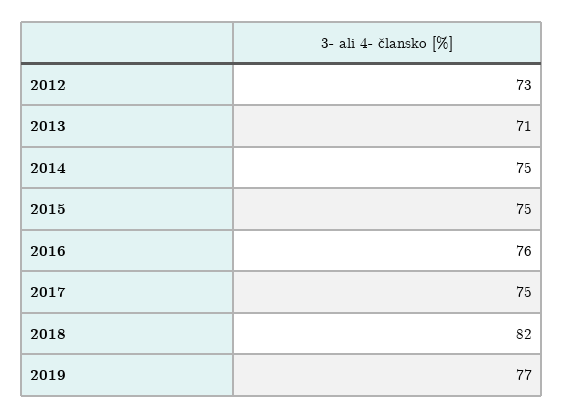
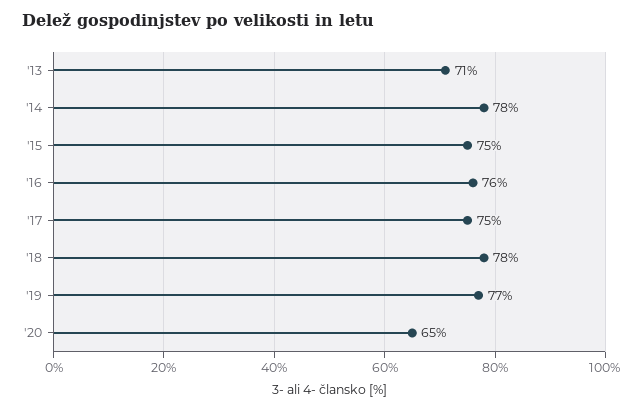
2012: 73 -> none
2014: 75 -> 78
2018: 82 -> 78
'20: none -> 65

